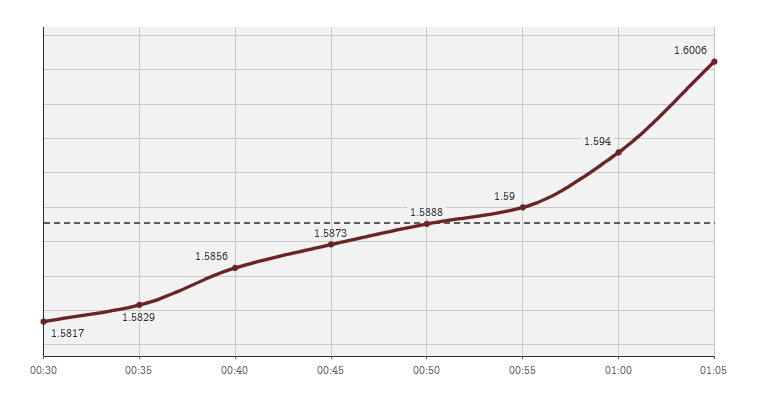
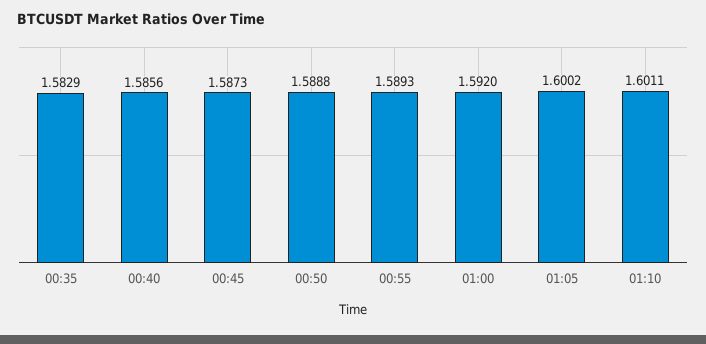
00:30: 1.5817 -> none
00:55: 1.59 -> 1.5893
01:00: 1.594 -> 1.592
01:05: 1.6006 -> 1.6002
01:10: none -> 1.6011

